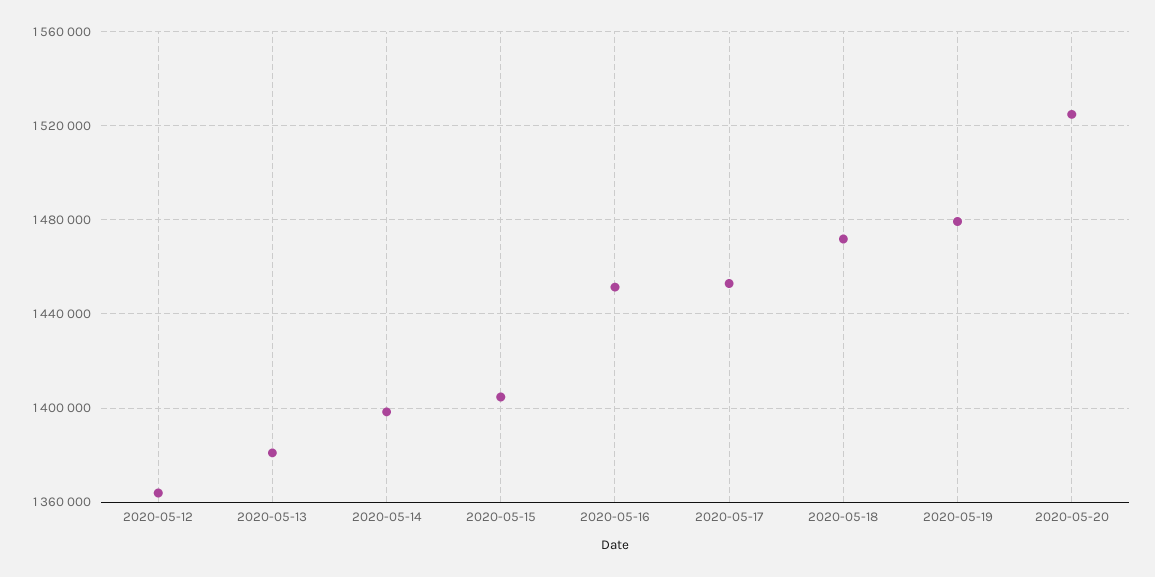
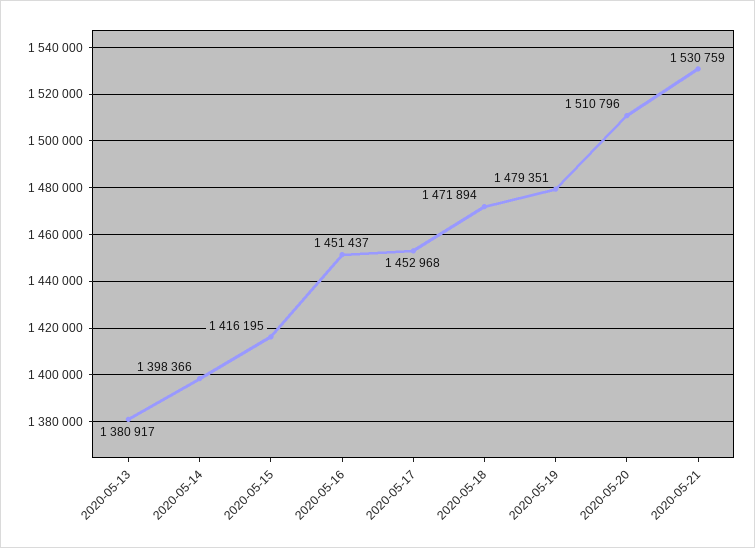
2020-05-12: 1365000 -> none
2020-05-15: 1405000 -> 1416195
2020-05-20: 1525000 -> 1510796
2020-05-21: none -> 1530759

